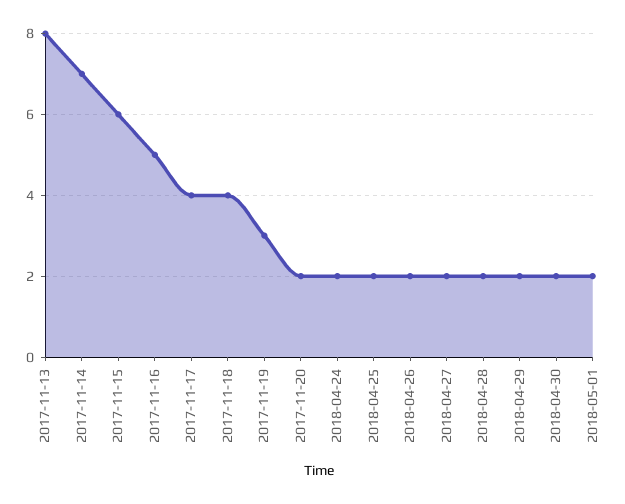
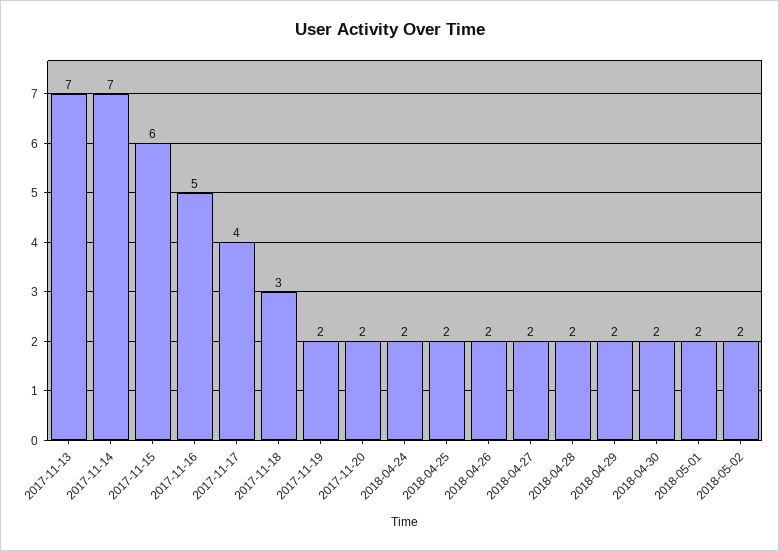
2017-11-13: 8 -> 7
2017-11-18: 4 -> 3
2017-11-19: 3 -> 2
2018-05-02: none -> 2

